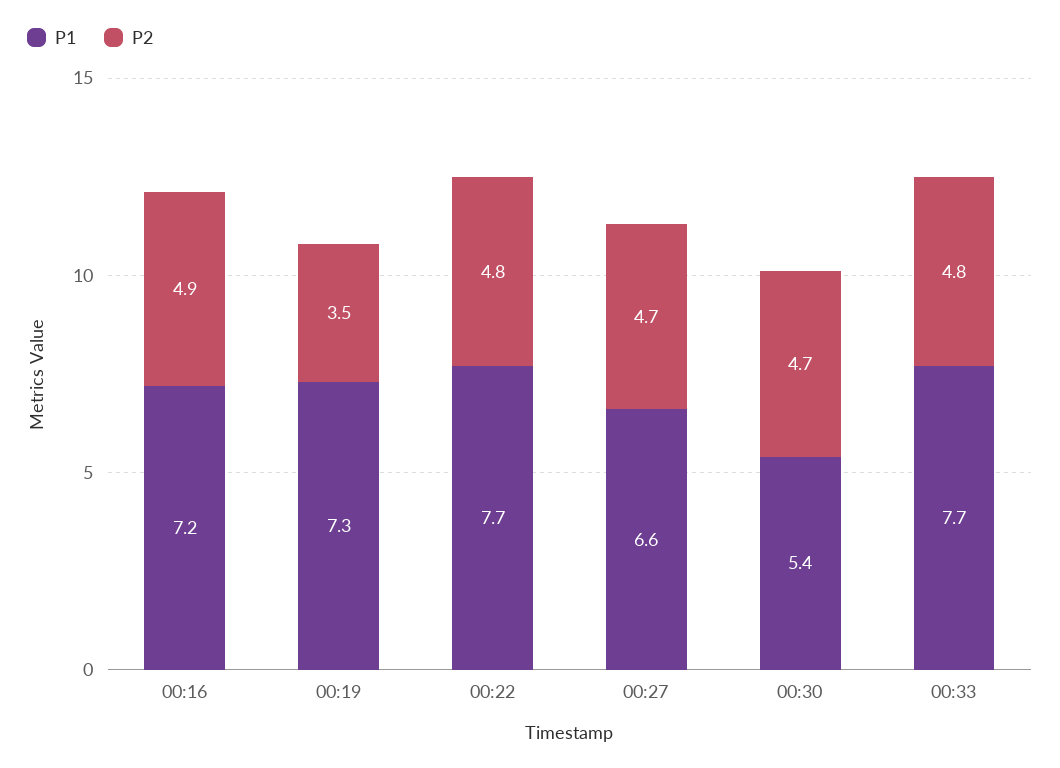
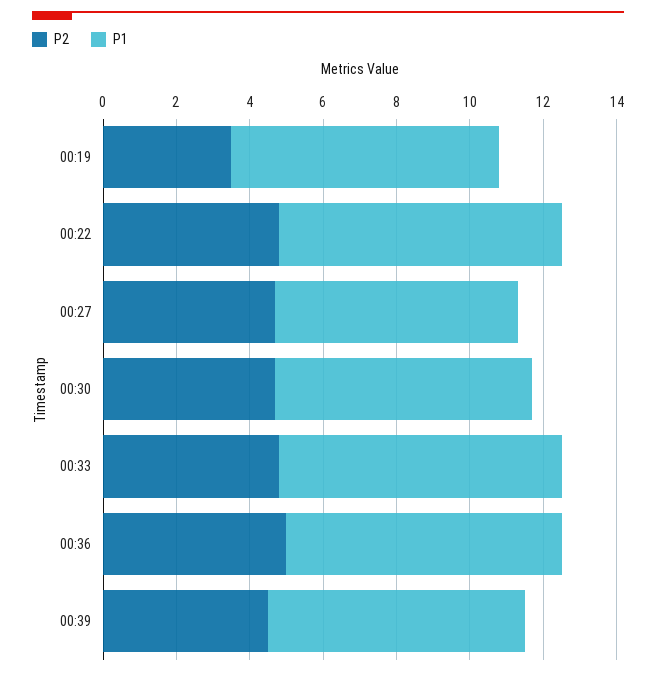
P1, 00:16: 7.2 -> none
P2, 00:16: 4.9 -> none
P1, 00:30: 5.4 -> 7
P2, 00:36: none -> 5
P1, 00:36: none -> 7.5
P2, 00:39: none -> 4.5
P1, 00:39: none -> 7

